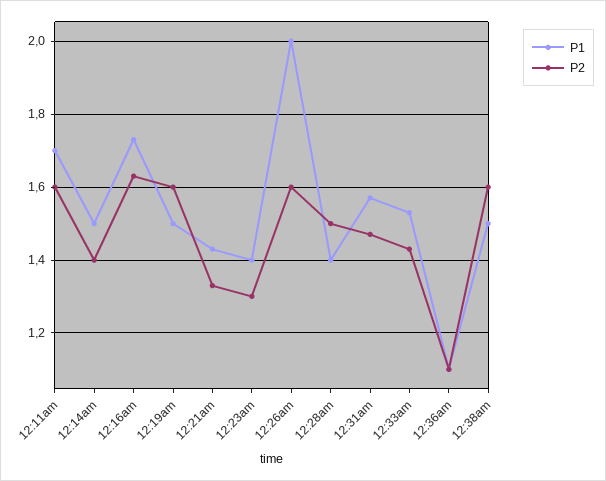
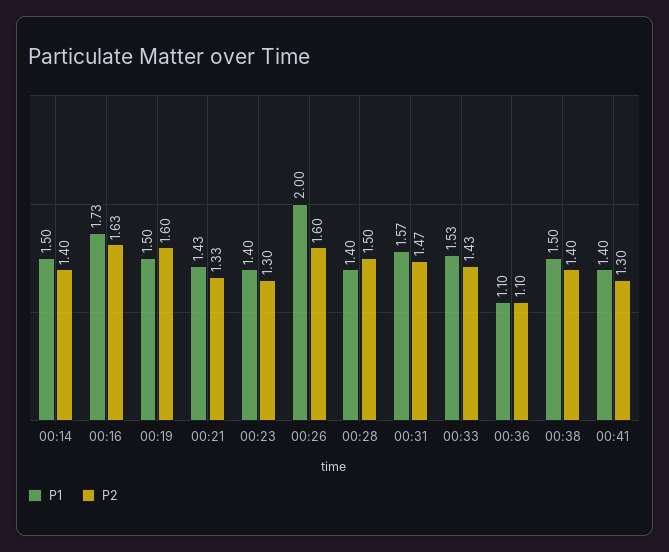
P1, 12:11am: 1.7 -> none
P2, 12:11am: 1.6 -> none
P2, 12:38am: 1.6 -> 1.4
P1, 00:41: none -> 1.4
P2, 00:41: none -> 1.3

